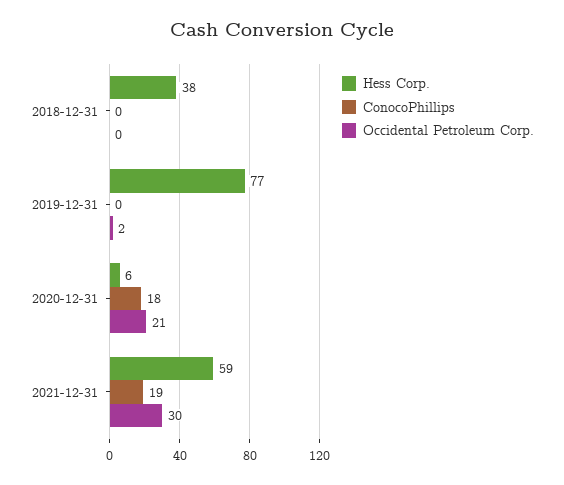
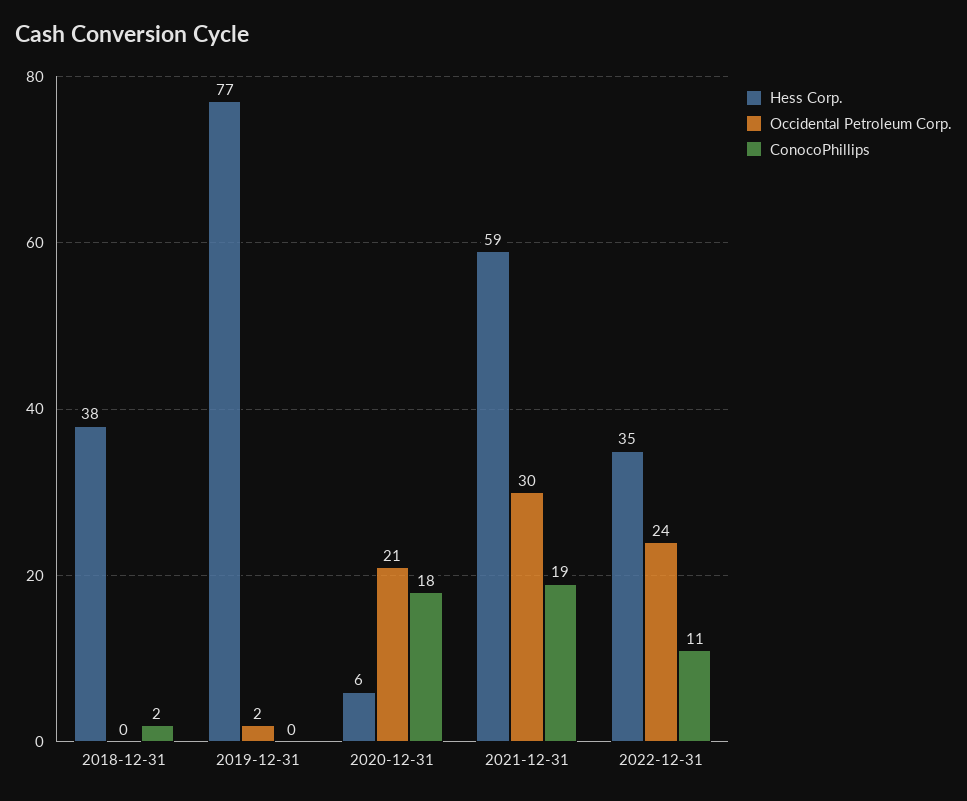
ConocoPhillips, 2018-12-31: 0 -> 2
Hess Corp., 2022-12-31: none -> 35
Occidental Petroleum Corp., 2022-12-31: none -> 24
ConocoPhillips, 2022-12-31: none -> 11

